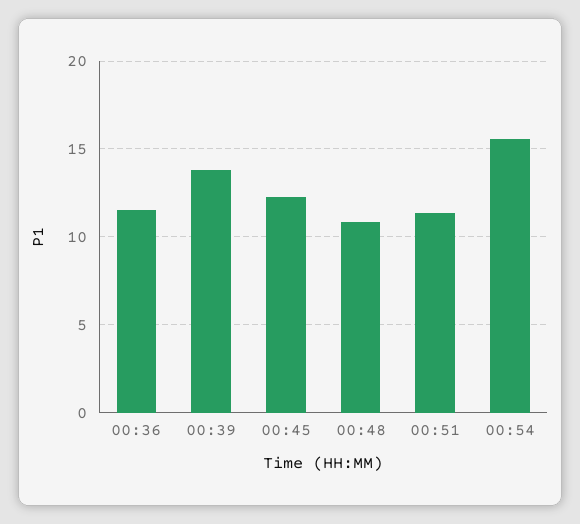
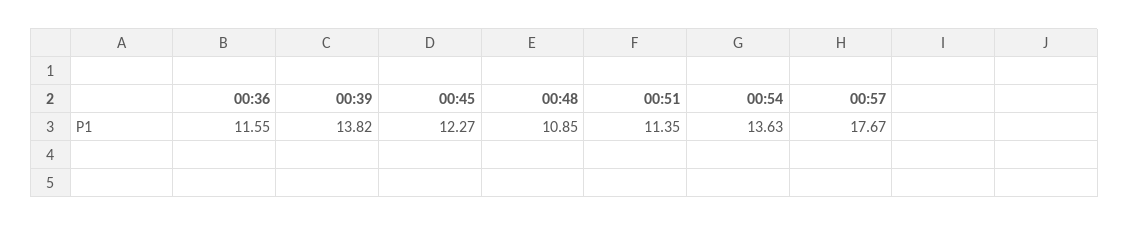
00:54: 15.5 -> 13.63
00:57: none -> 17.67

